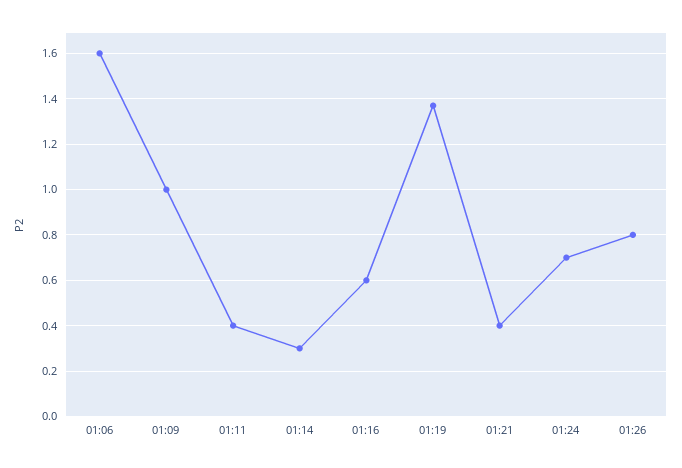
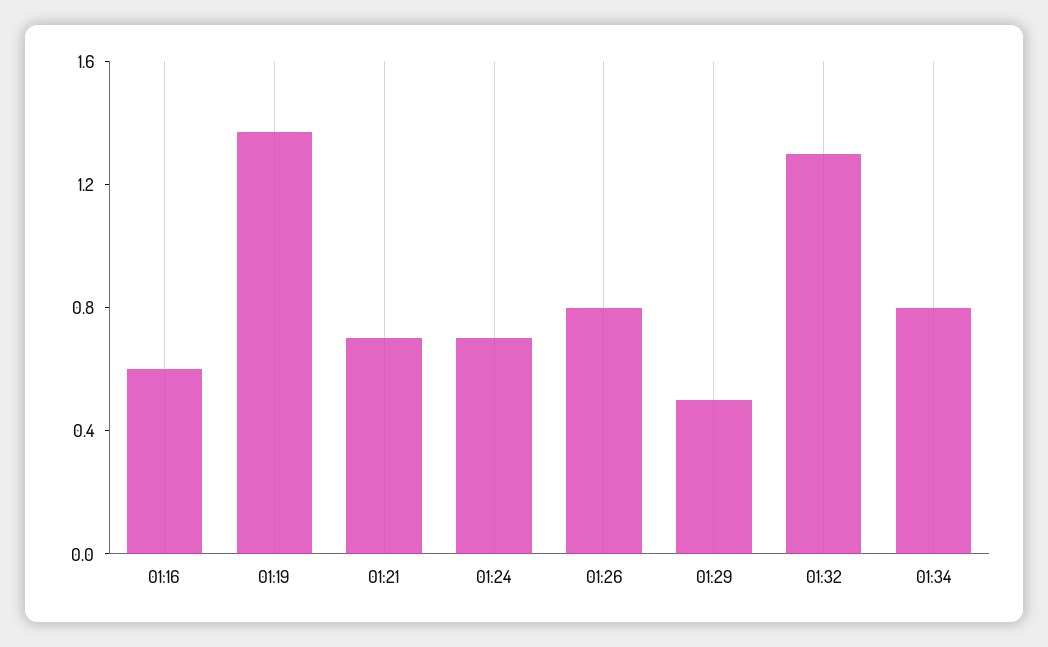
01:06: 1.6 -> none
01:09: 1 -> none
01:11: 0.4 -> none
01:14: 0.3 -> none
01:21: 0.4 -> 0.7
01:29: none -> 0.5
01:32: none -> 1.3
01:34: none -> 0.8

